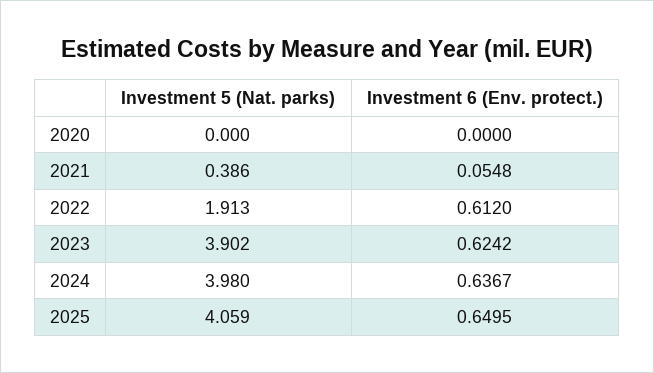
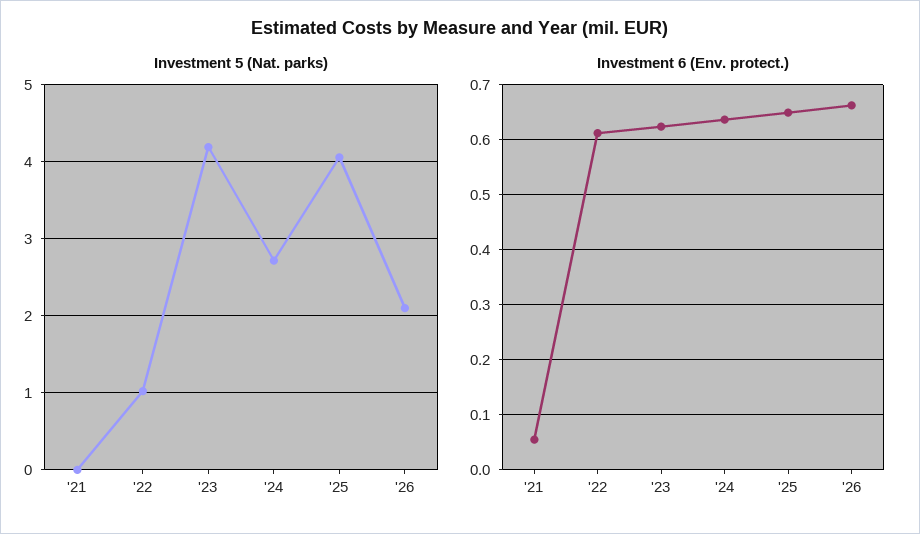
Investment 5 (Nat. parks), 2020: 0 -> none
Investment 6 (Env. protect.), 2020: 0 -> none
Investment 5 (Nat. parks), 2021: 0.386 -> 0
Investment 5 (Nat. parks), 2022: 1.913 -> 1
Investment 5 (Nat. parks), 2023: 3.902 -> 4.2
Investment 5 (Nat. parks), 2024: 3.98 -> 2.7
Investment 5 (Nat. parks), '26: none -> 2.1
Investment 6 (Env. protect.), '26: none -> 0.66

